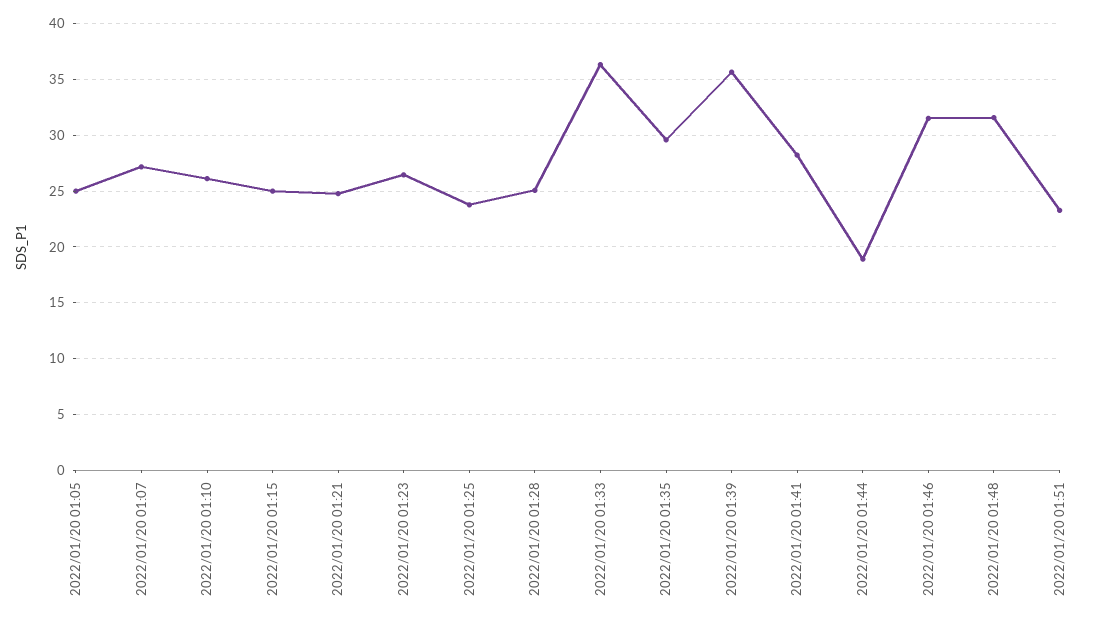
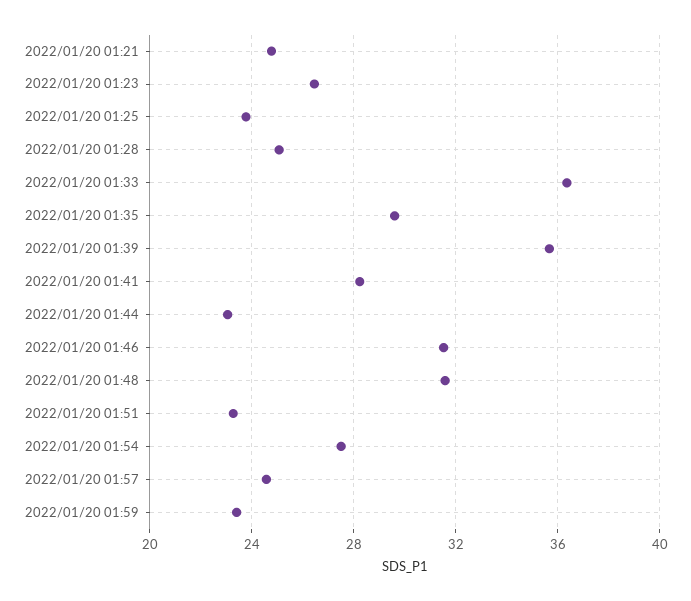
2022/01/20 01:05: 25 -> none
2022/01/20 01:07: 27 -> none
2022/01/20 01:10: 26 -> none
2022/01/20 01:15: 25 -> none
2022/01/20 01:44: 19 -> 23
2022/01/20 01:54: none -> 27.5
2022/01/20 01:57: none -> 24.5
2022/01/20 01:59: none -> 23.5

